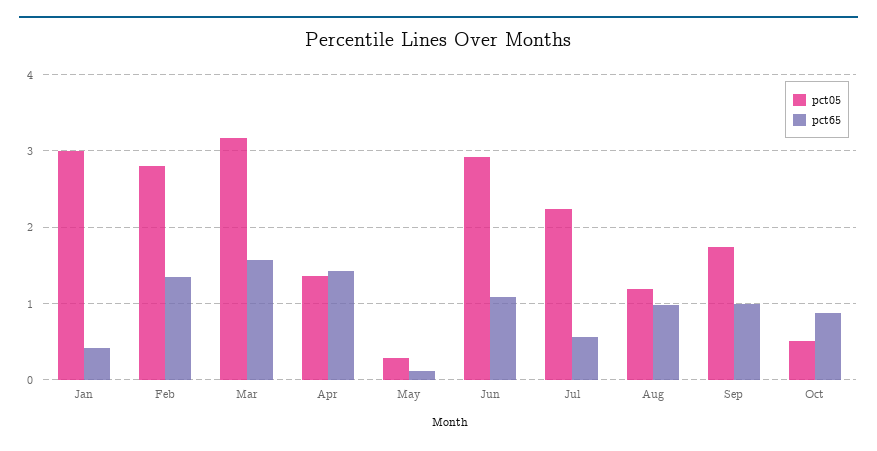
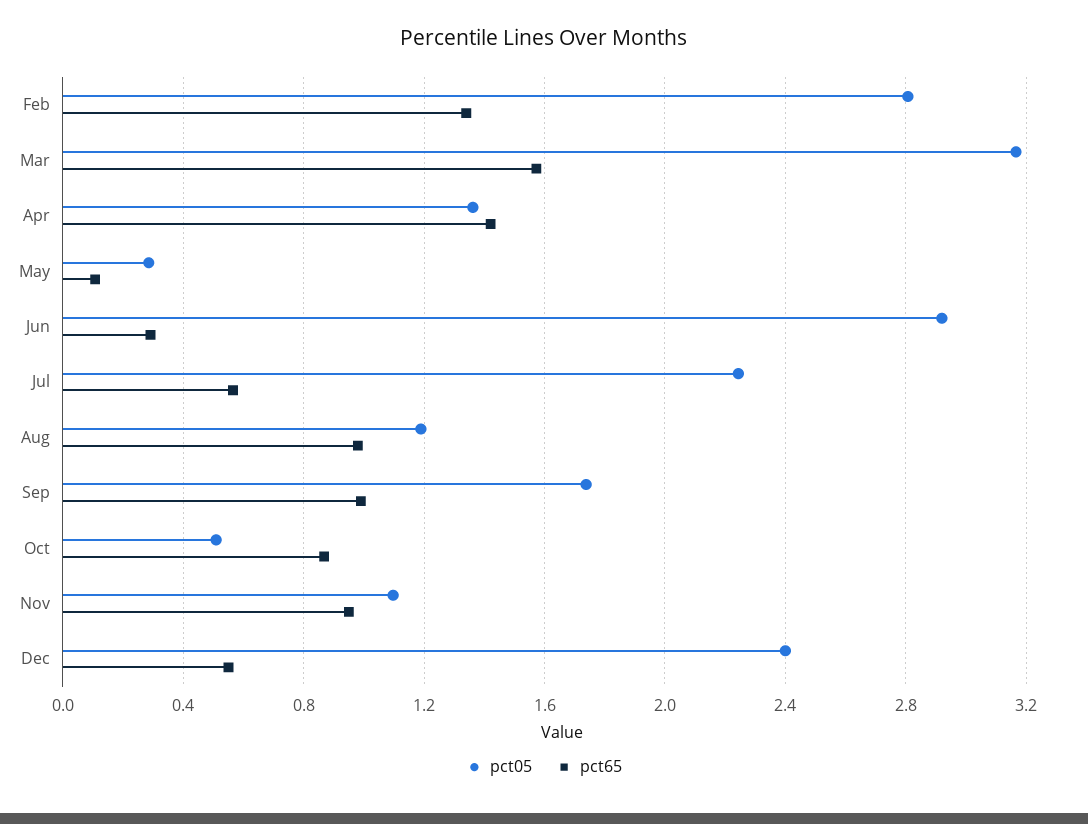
pct05, Jan: 3 -> none
pct65, Jan: 0.4 -> none
pct65, Jun: 1.1 -> 0.3
pct05, Nov: none -> 1.1
pct65, Nov: none -> 0.95
pct05, Dec: none -> 2.4
pct65, Dec: none -> 0.55

